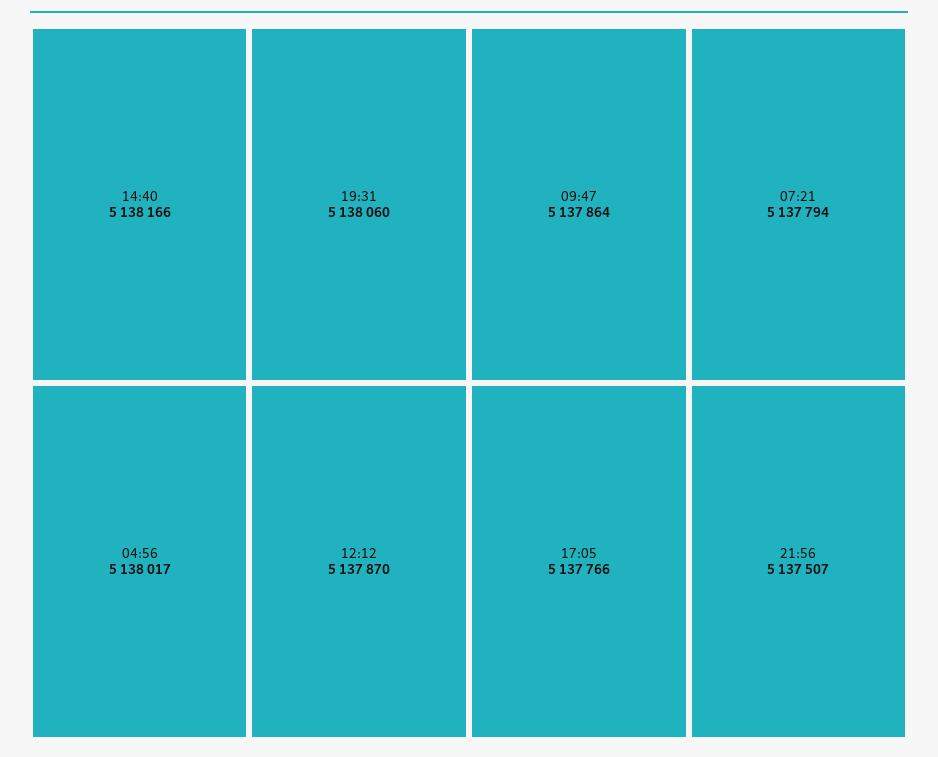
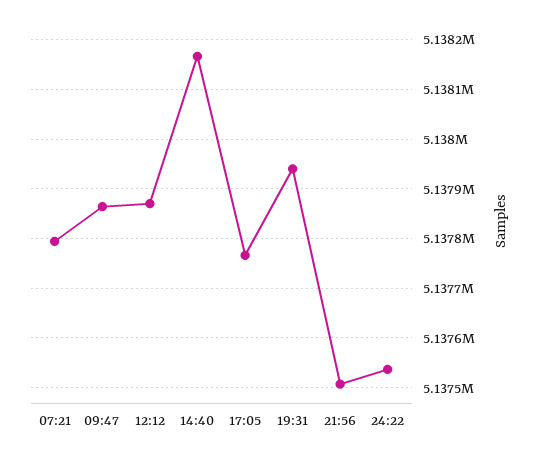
19:31: 5138060 -> 5137940
04:56: 5138017 -> none
24:22: none -> 5137540

